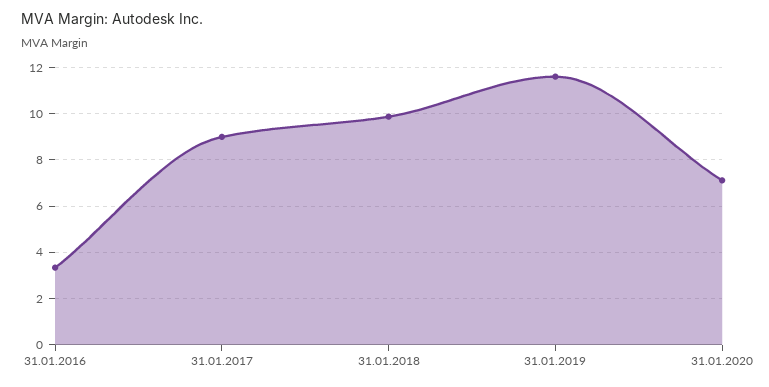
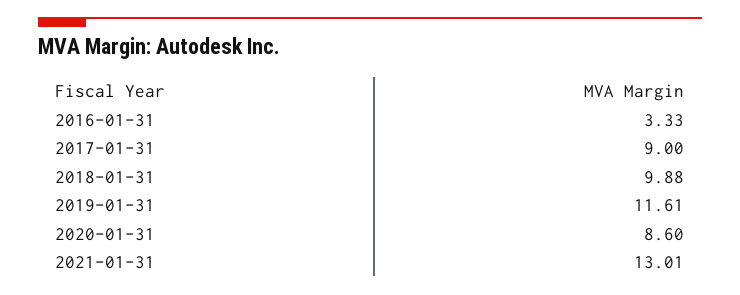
31.01.2020: 7 -> 8.6
2021-01-31: none -> 13.01

